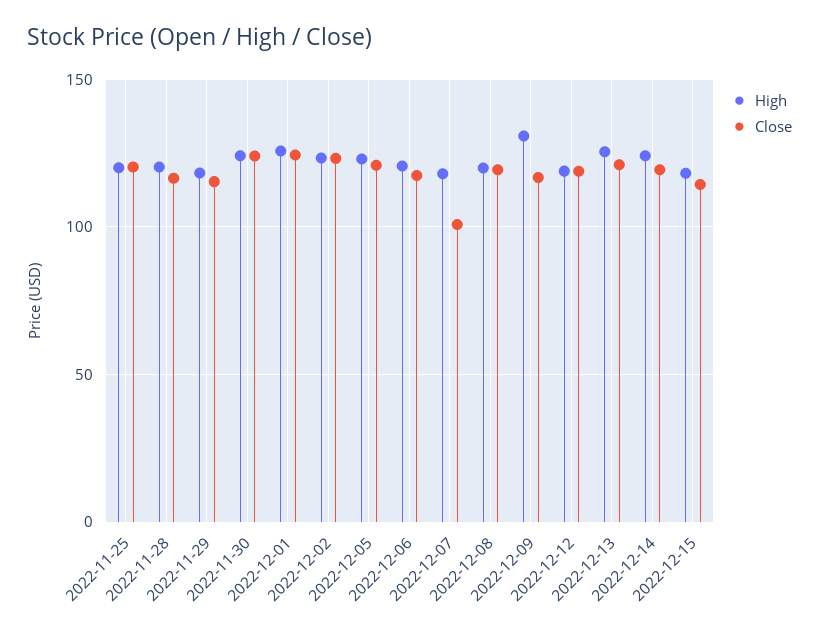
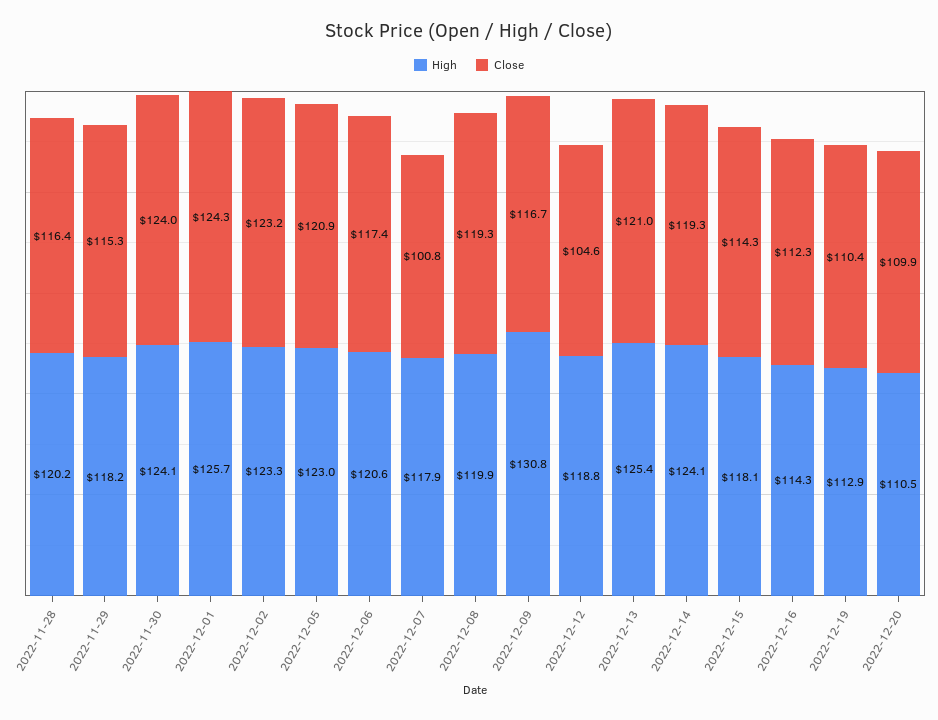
High, 2022-11-25: 120 -> none
Close, 2022-11-25: 120 -> none
Close, 2022-12-12: 120 -> 104.6
High, 2022-12-16: none -> 114.3
Close, 2022-12-16: none -> 112.3
High, 2022-12-19: none -> 112.9
Close, 2022-12-19: none -> 110.4
High, 2022-12-20: none -> 110.5
Close, 2022-12-20: none -> 109.9

